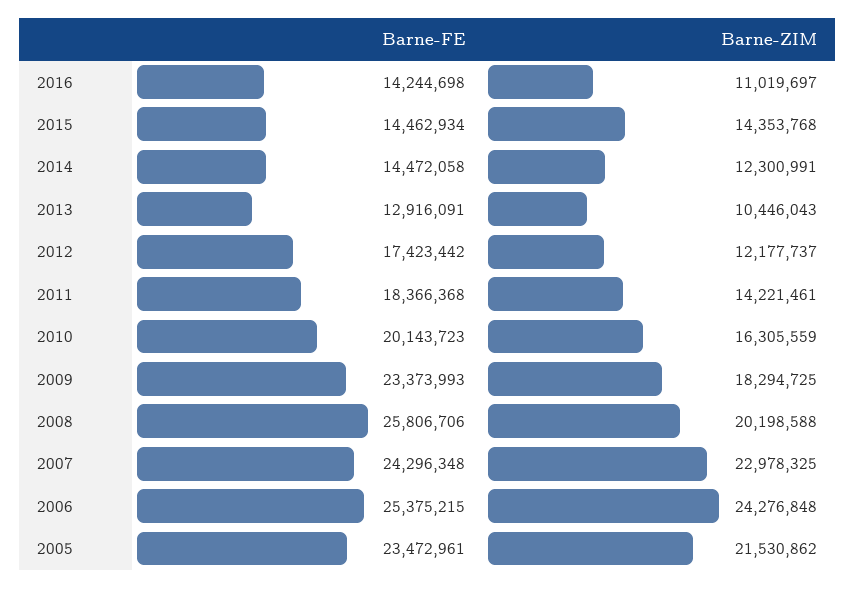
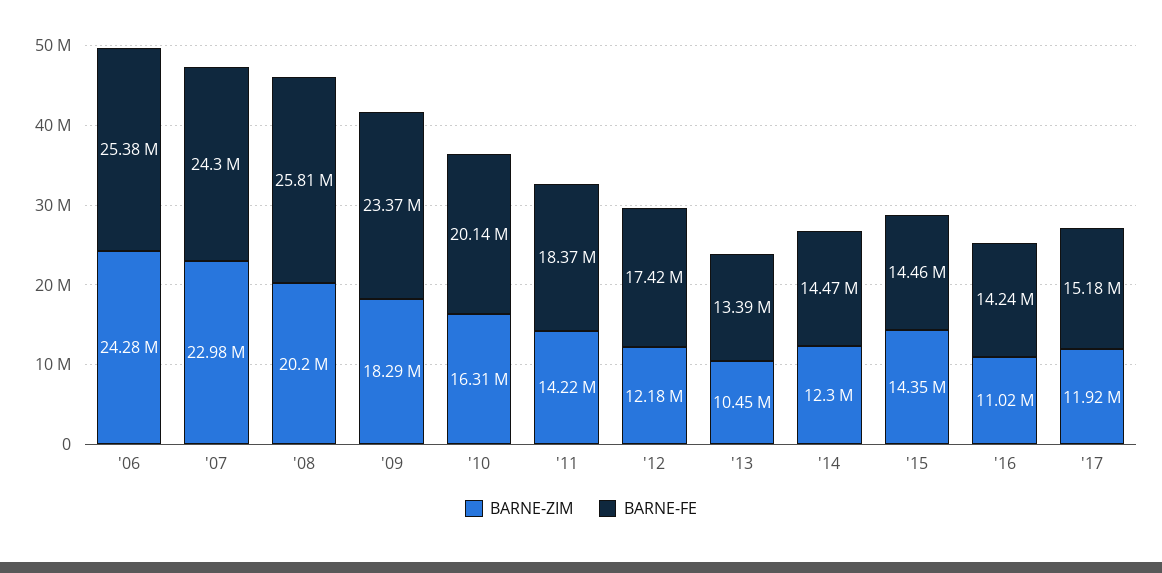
Barne-FE, 2013: 12916091 -> 13390000
Barne-FE, 2005: 23472961 -> none
Barne-ZIM, 2005: 21530862 -> none
Barne-ZIM, '17: none -> 11920000
Barne-FE, '17: none -> 15180000

